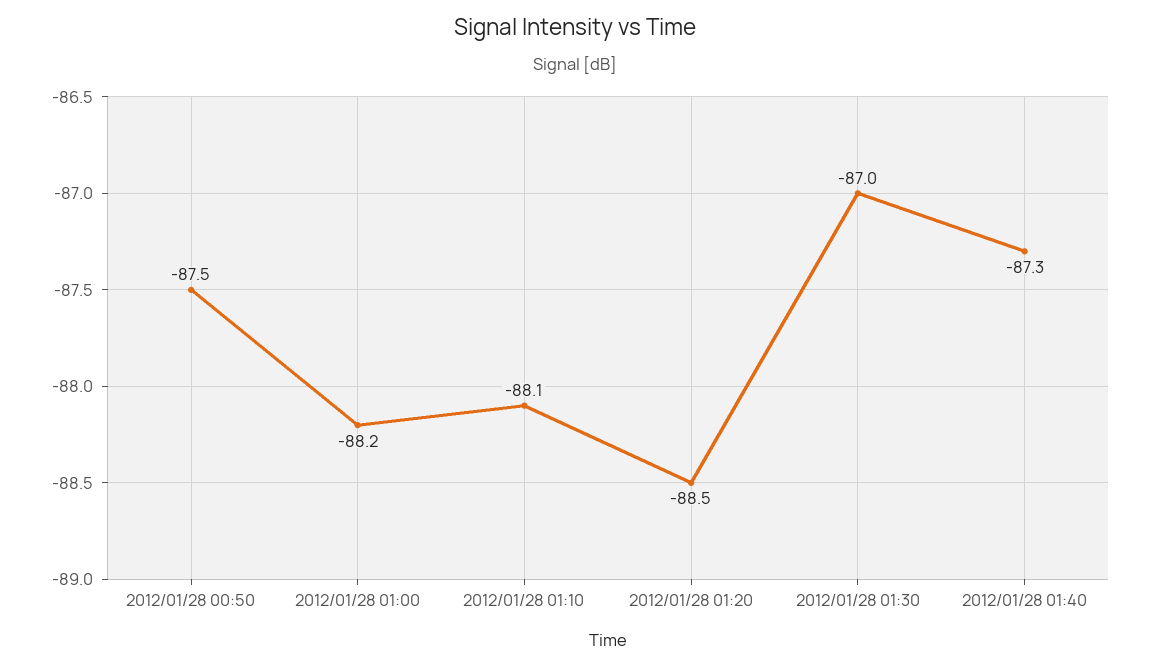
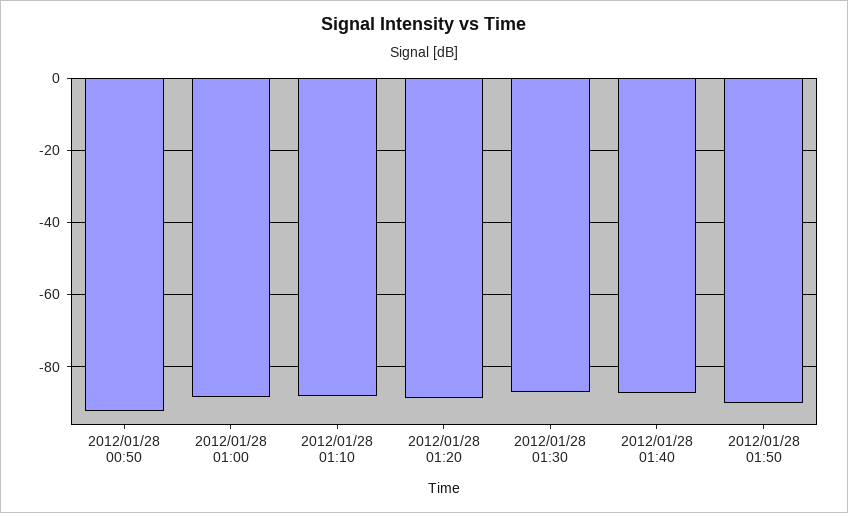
2012/01/28 00:50: -87.5 -> -92
2012/01/28 01:50: none -> -90

